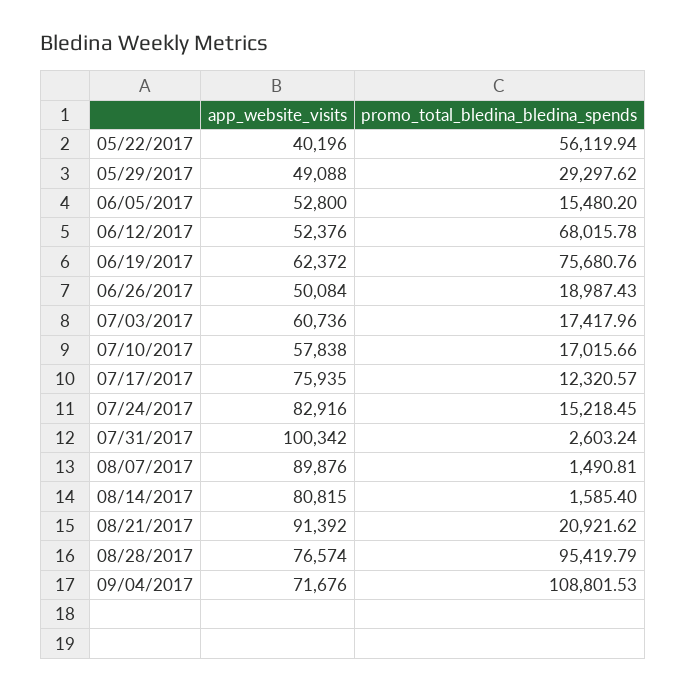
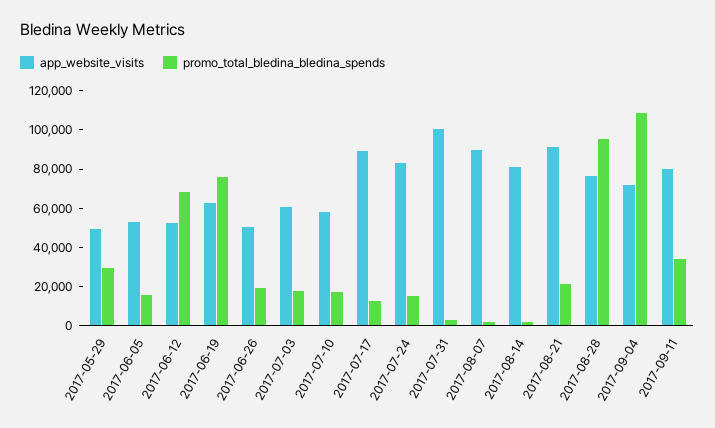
app_website_visits, 05/22/2017: 40196 -> none
promo_total_bledina_bledina_spends, 05/22/2017: 56119.94 -> none
app_website_visits, 07/17/2017: 75935 -> 90000
app_website_visits, 2017-09-11: none -> 80000
promo_total_bledina_bledina_spends, 2017-09-11: none -> 35000

